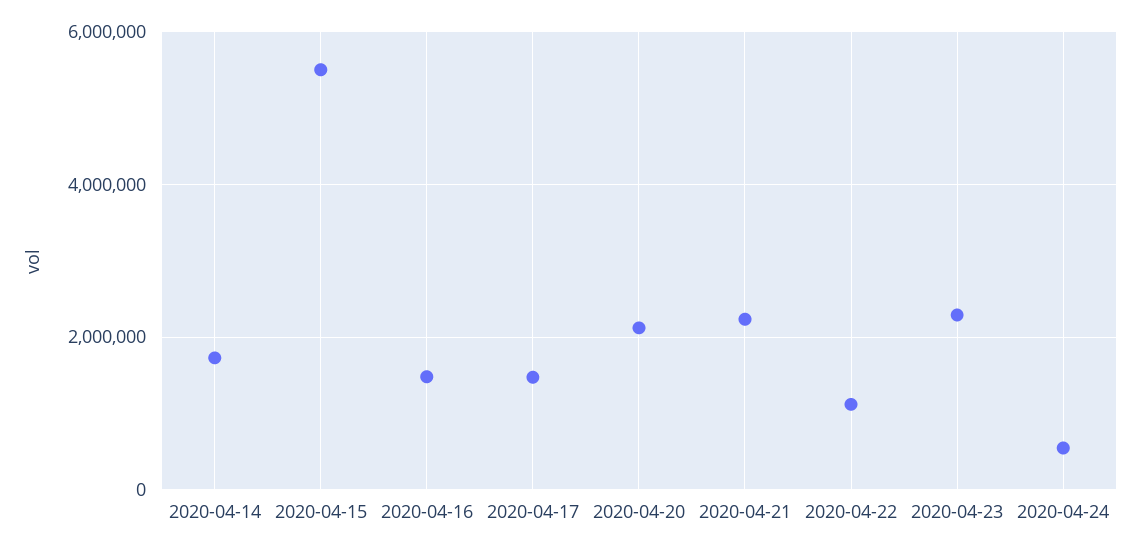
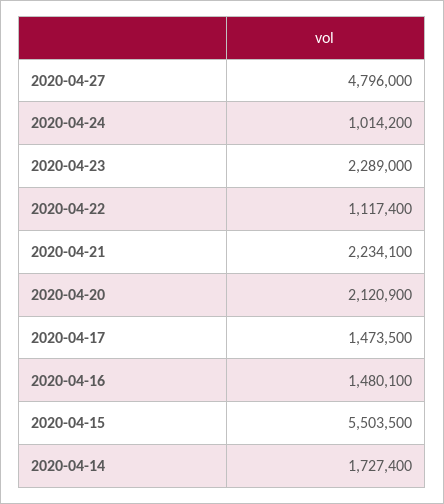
2020-04-24: 600000 -> 1014200
2020-04-27: none -> 4796000

